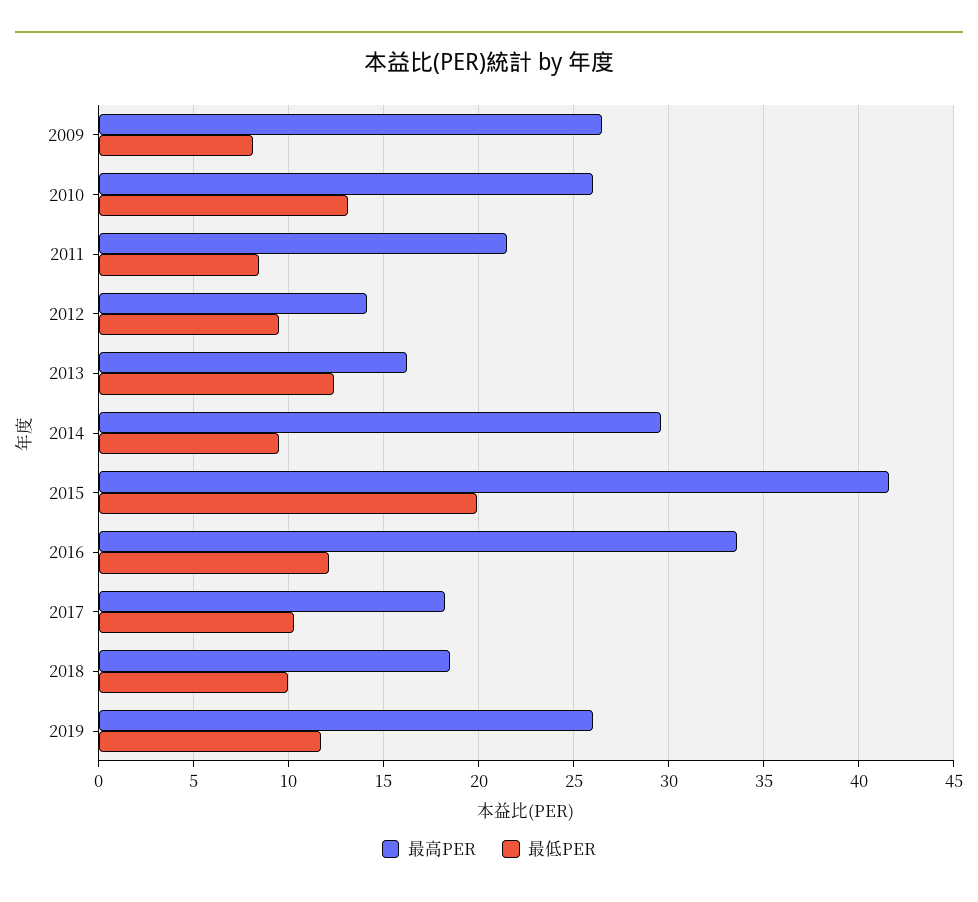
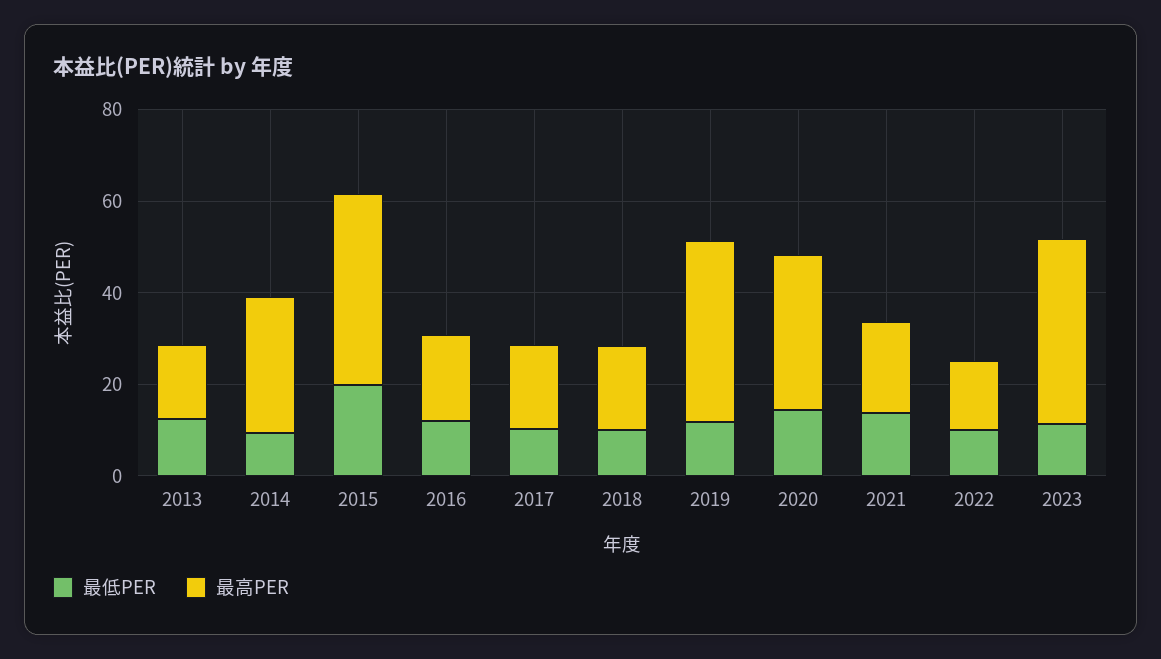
最高PER, 2009: 26.5 -> none
最低PER, 2009: 8 -> none
最高PER, 2010: 26 -> none
最低PER, 2010: 13 -> none
最高PER, 2011: 21.5 -> none
最低PER, 2011: 8.5 -> none
最高PER, 2012: 14 -> none
最低PER, 2012: 9.5 -> none
最高PER, 2016: 33.5 -> 20
最高PER, 2019: 26 -> 40
最低PER, 2020: none -> 15
最高PER, 2020: none -> 35
最低PER, 2021: none -> 15
最高PER, 2021: none -> 20
最低PER, 2022: none -> 10
最高PER, 2022: none -> 15
最低PER, 2023: none -> 10
最高PER, 2023: none -> 40

